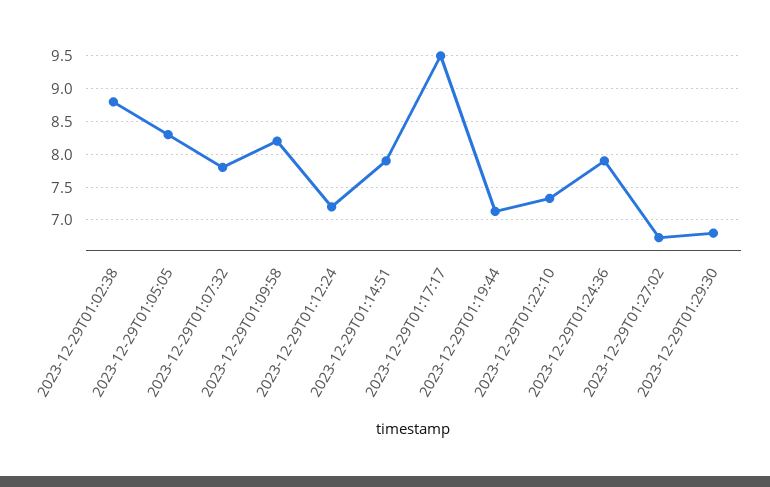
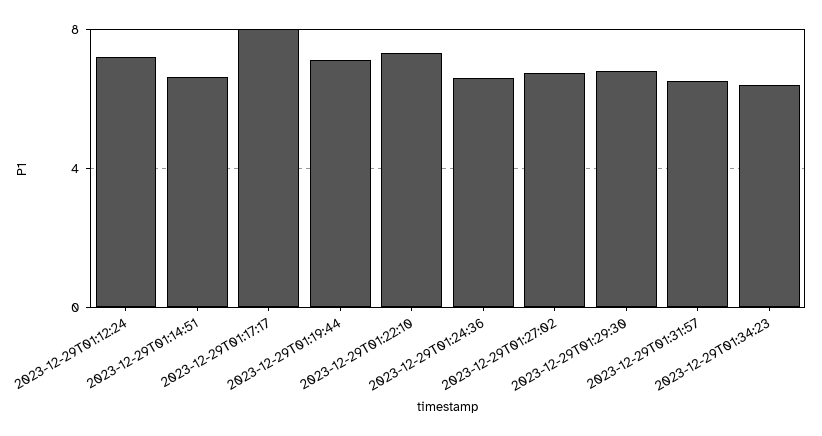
2023-12-29T01:02:38: 8.8 -> none
2023-12-29T01:05:05: 8.3 -> none
2023-12-29T01:07:32: 7.8 -> none
2023-12-29T01:09:58: 8.2 -> none
2023-12-29T01:14:51: 7.9 -> 6.5
2023-12-29T01:17:17: 9.5 -> 8
2023-12-29T01:24:36: 7.9 -> 6.5
2023-12-29T01:31:57: none -> 6.5
2023-12-29T01:34:23: none -> 6.5

